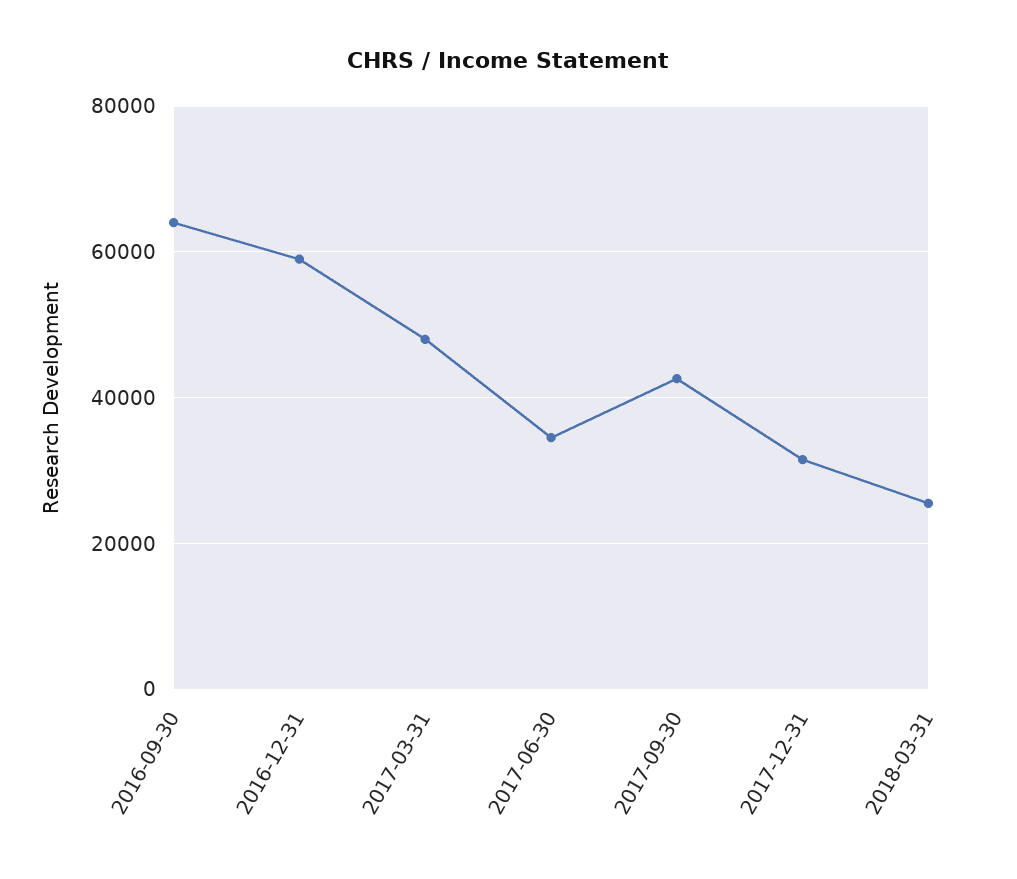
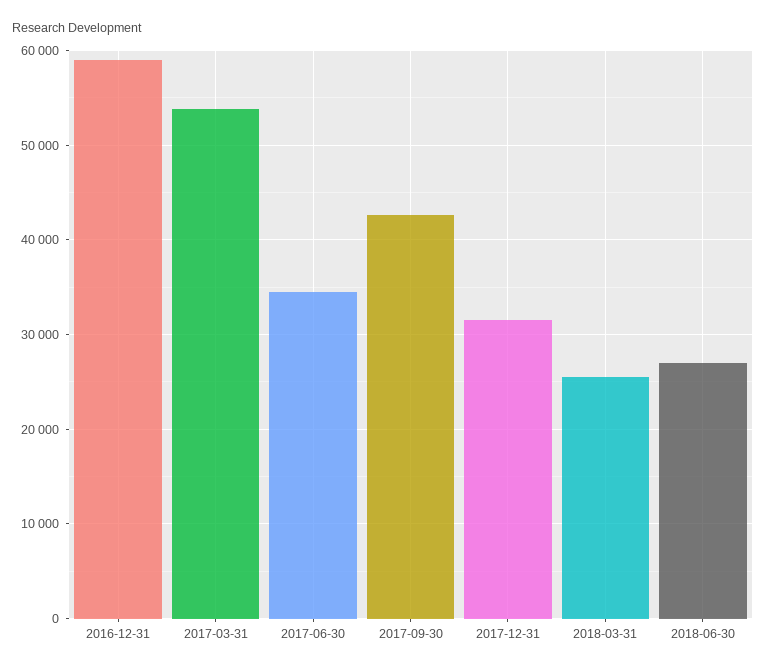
2016-09-30: 64000 -> none
2017-03-31: 48000 -> 54000
2018-06-30: none -> 27000

